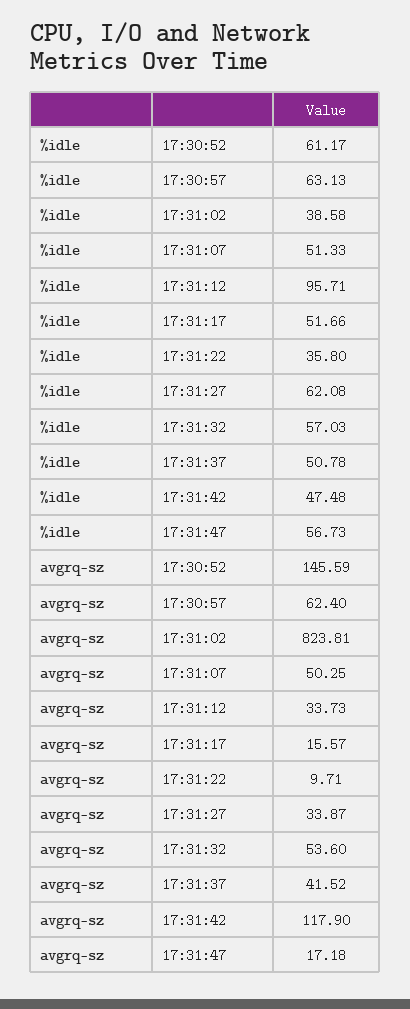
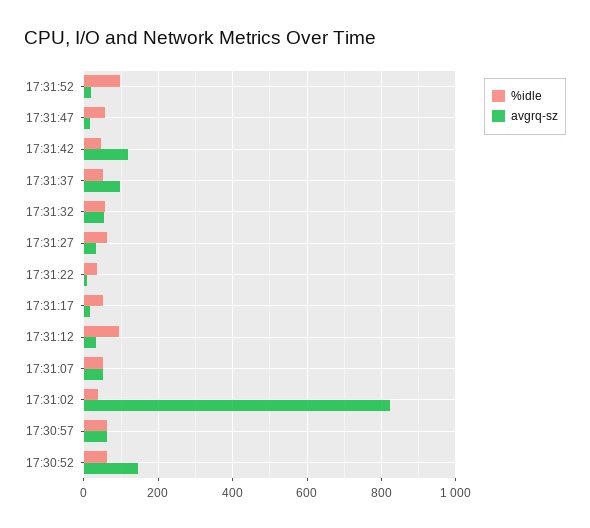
avgrq-sz, 17:31:37: 41.52 -> 100
%idle, 17:31:52: none -> 100
avgrq-sz, 17:31:52: none -> 20

